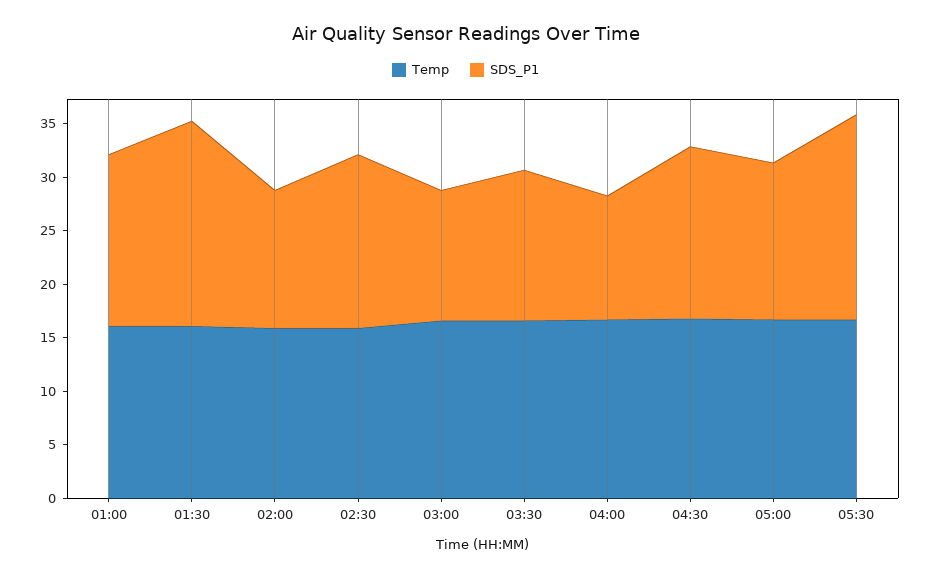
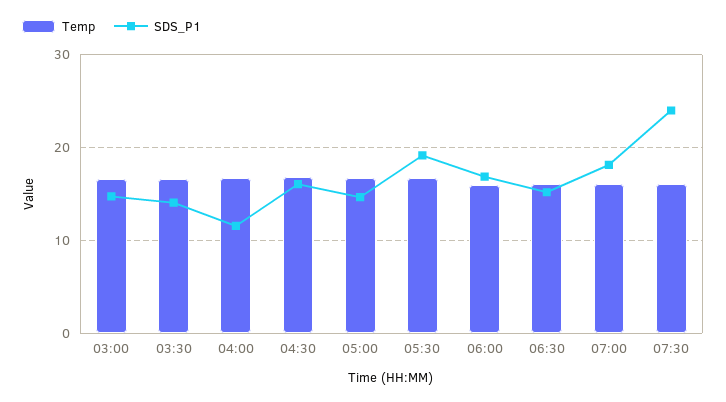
Temp, 01:00: 16 -> none
SDS_P1, 01:00: 16 -> none
Temp, 01:30: 16 -> none
SDS_P1, 01:30: 19 -> none
Temp, 02:00: 16 -> none
SDS_P1, 02:00: 13 -> none
Temp, 02:30: 16 -> none
SDS_P1, 02:30: 16 -> none
SDS_P1, 03:00: 12 -> 15
Temp, 06:00: none -> 16
SDS_P1, 06:00: none -> 17
Temp, 06:30: none -> 16
SDS_P1, 06:30: none -> 15
Temp, 07:00: none -> 16
SDS_P1, 07:00: none -> 18
Temp, 07:30: none -> 16
SDS_P1, 07:30: none -> 24

